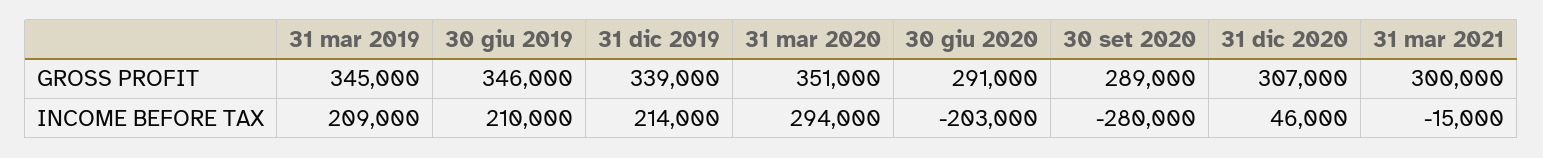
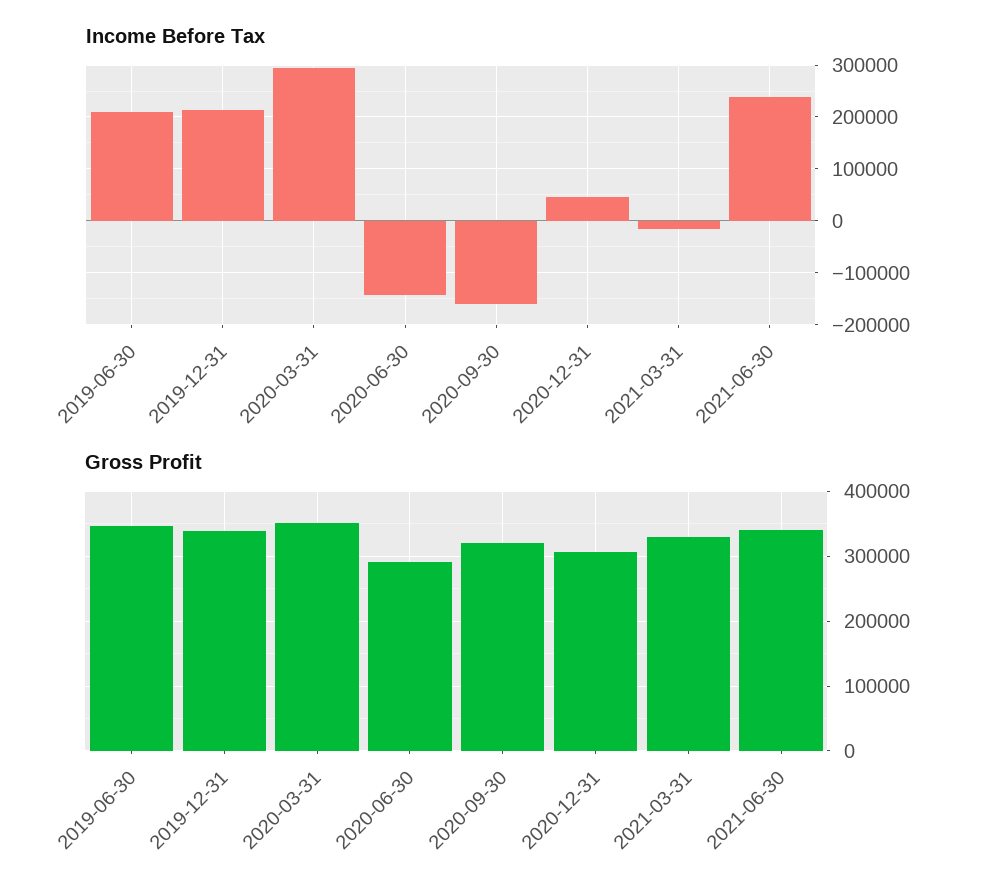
GROSS PROFIT, 31 mar 2019: 345000 -> none
GROSS PROFIT, 30 set 2020: 289000 -> 320000
GROSS PROFIT, 31 mar 2021: 300000 -> 330000
INCOME BEFORE TAX, 31 mar 2019: 209000 -> none
INCOME BEFORE TAX, 30 giu 2020: -203000 -> -140000
INCOME BEFORE TAX, 30 set 2020: -280000 -> -160000
INCOME BEFORE TAX, 2021-06-30: none -> 240000
GROSS PROFIT, 2021-06-30: none -> 340000

